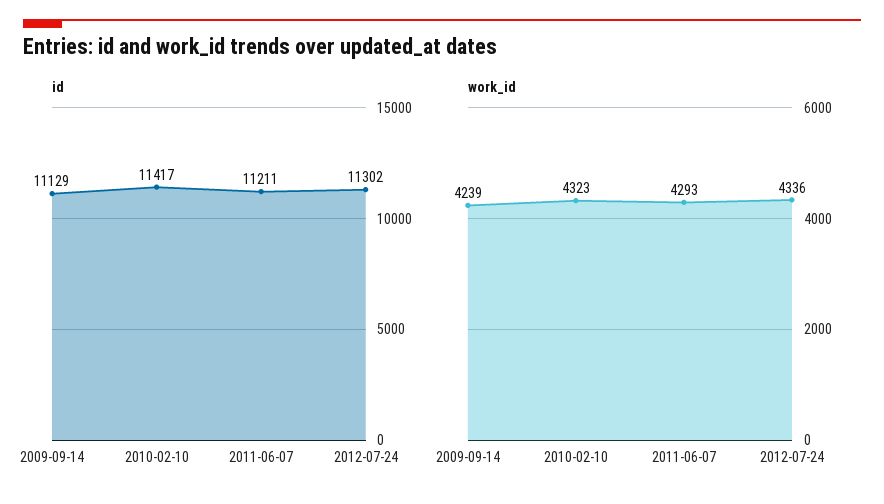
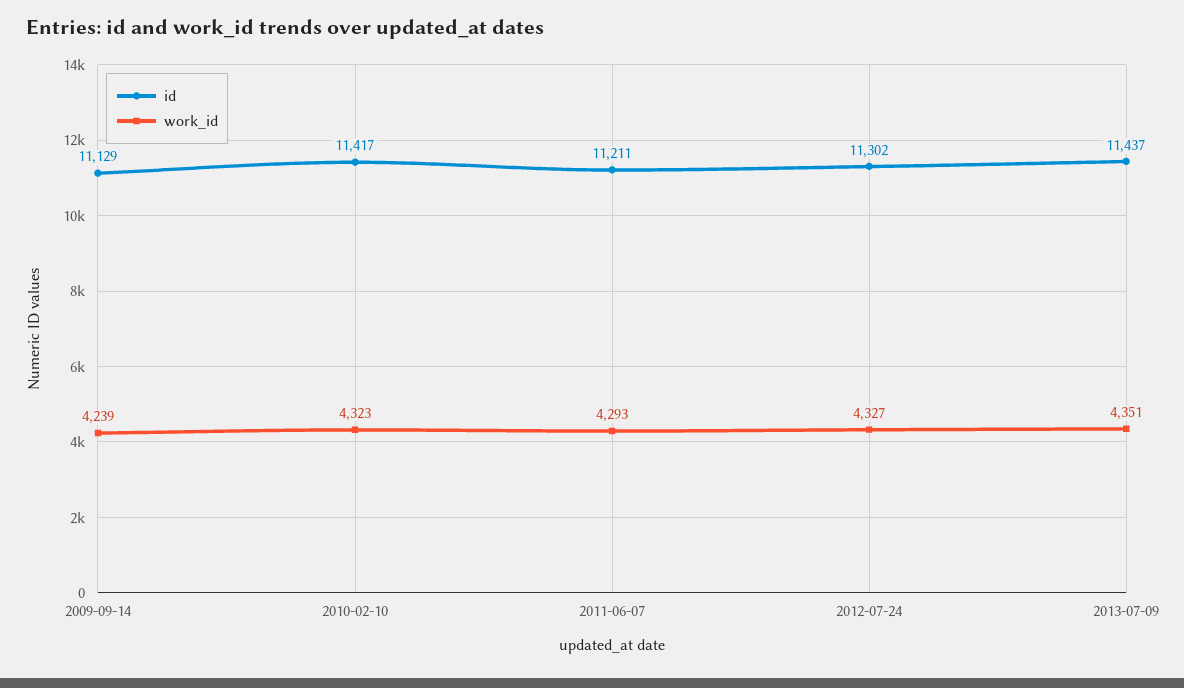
work_id, 2012-07-24: 4336 -> 4327
id, 2013-07-09: none -> 11437
work_id, 2013-07-09: none -> 4351

